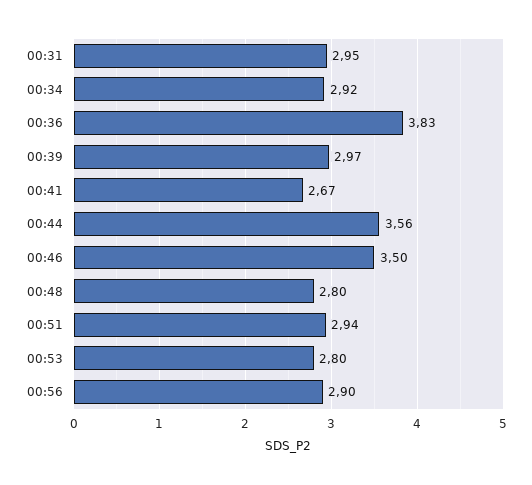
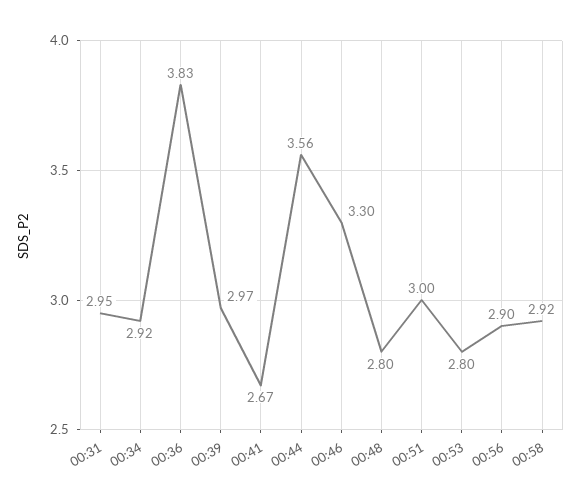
00:46: 3.5 -> 3.3
00:51: 2.94 -> 3
00:58: none -> 2.92

